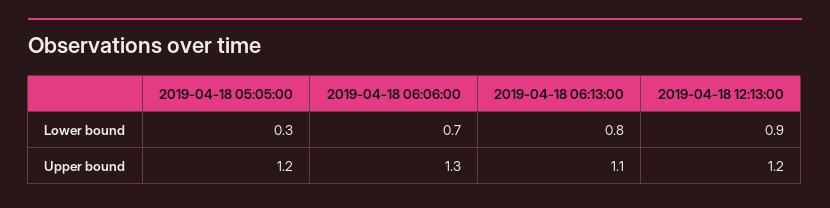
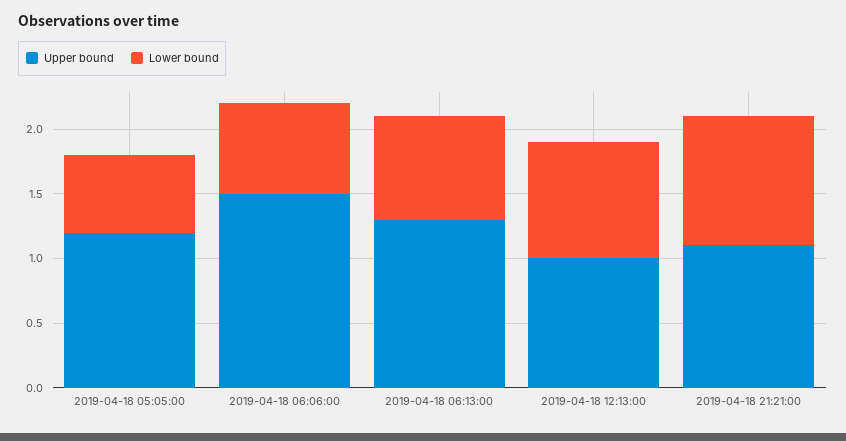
Lower bound, 2019-04-18 05:05:00: 0.3 -> 0.6
Upper bound, 2019-04-18 06:06:00: 1.3 -> 1.5
Upper bound, 2019-04-18 06:13:00: 1.1 -> 1.3
Upper bound, 2019-04-18 12:13:00: 1.2 -> 1
Upper bound, 2019-04-18 21:21:00: none -> 1.1
Lower bound, 2019-04-18 21:21:00: none -> 1

